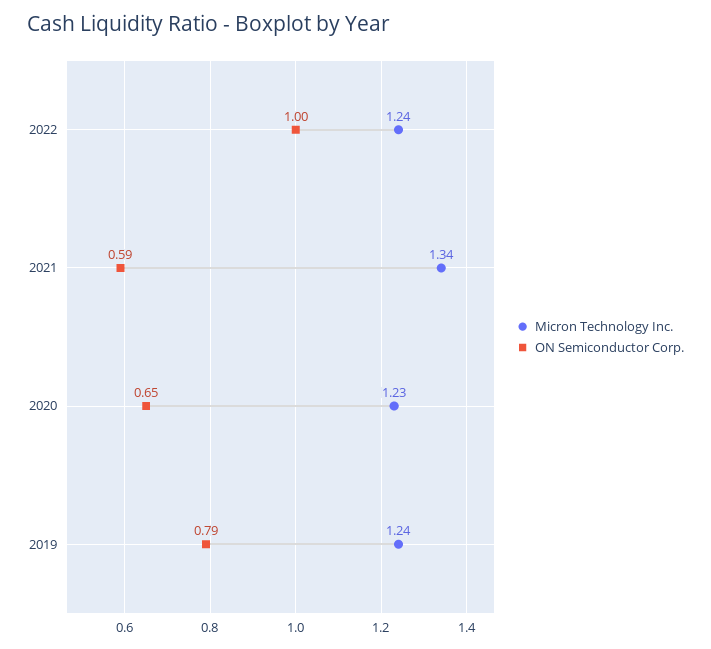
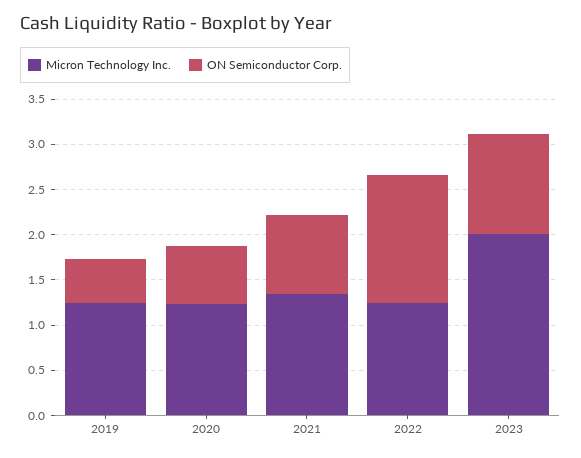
ON Semiconductor Corp., 2022: 1 -> 1.4
ON Semiconductor Corp., 2021: 0.59 -> 0.9
ON Semiconductor Corp., 2019: 0.79 -> 0.5
Micron Technology Inc., 2023: none -> 2
ON Semiconductor Corp., 2023: none -> 1.1

